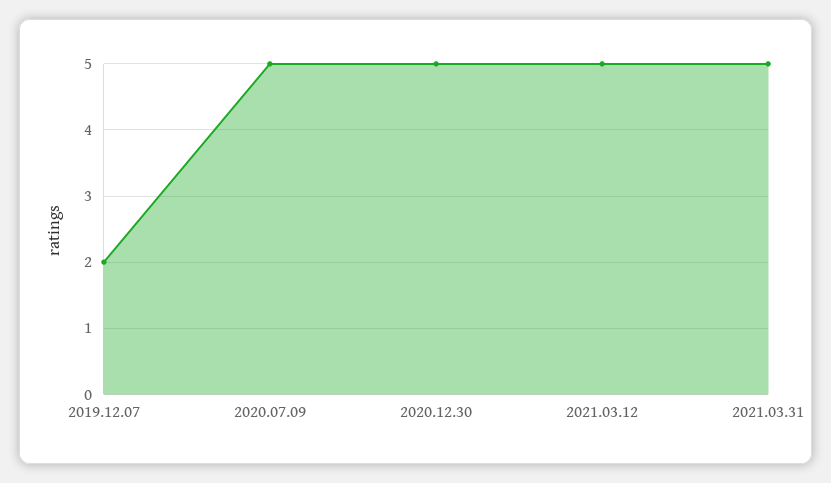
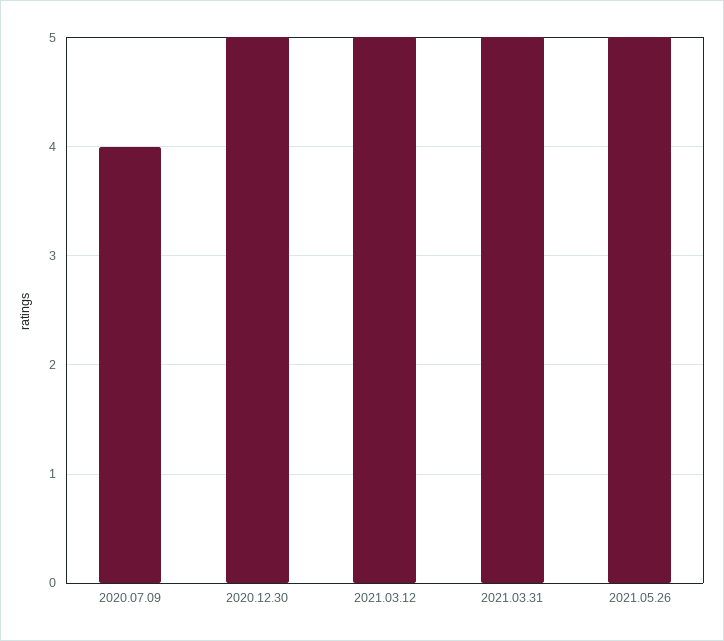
2019.12.07: 2 -> none
2020.07.09: 5 -> 4
2021.05.26: none -> 5

